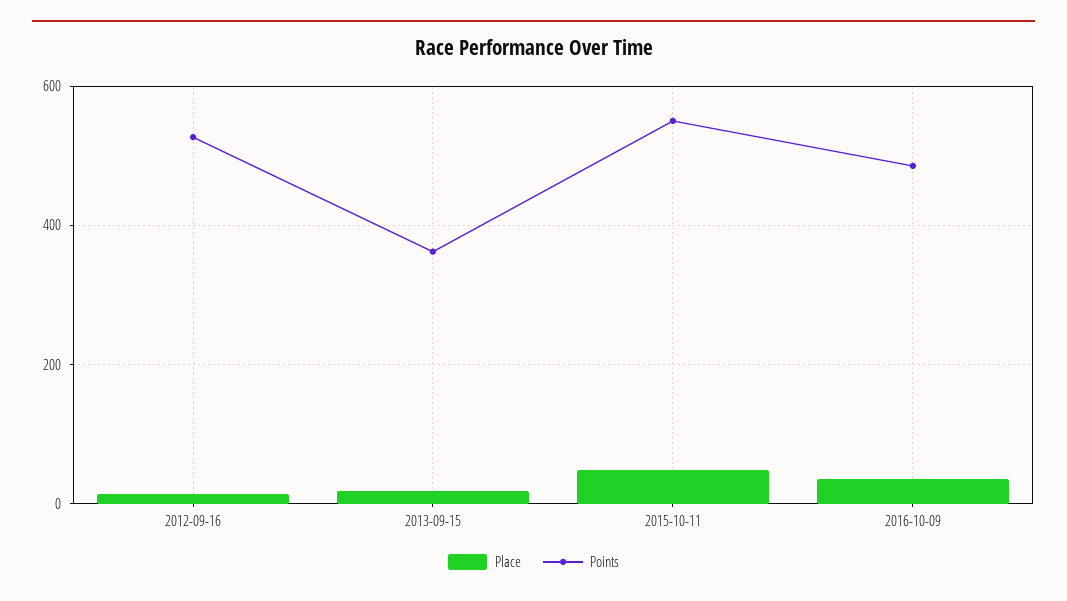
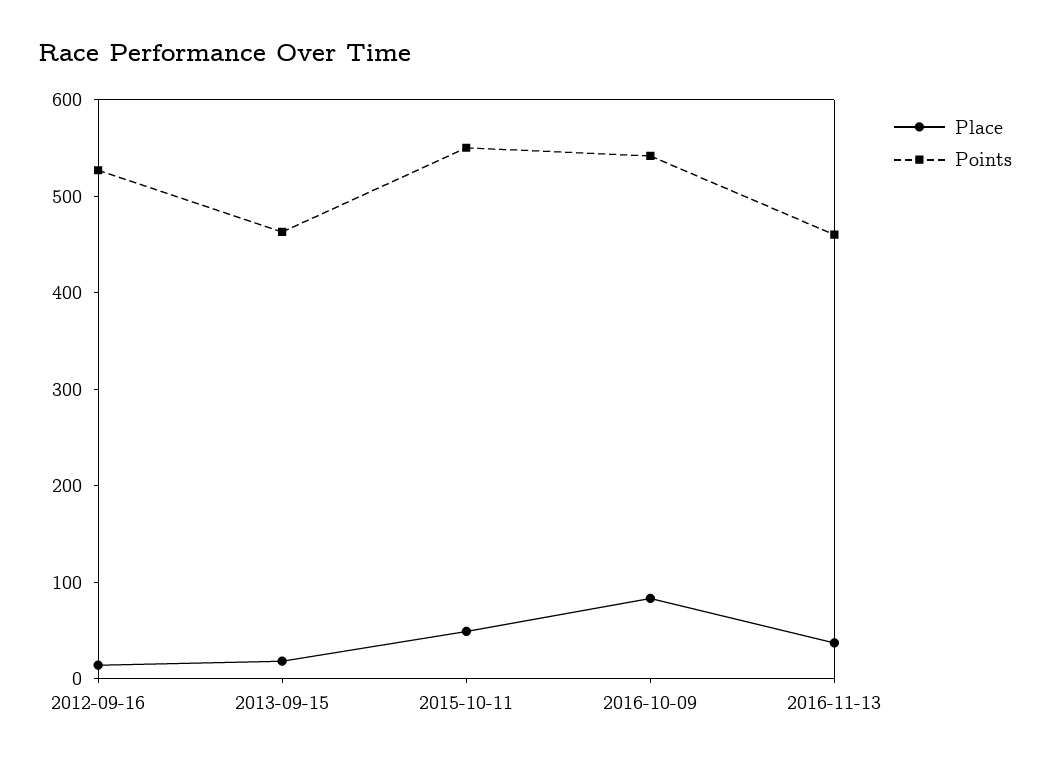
Points, 2013-09-15: 360 -> 460
Place, 2016-10-09: 40 -> 80
Points, 2016-10-09: 480 -> 540
Place, 2016-11-13: none -> 40
Points, 2016-11-13: none -> 460

